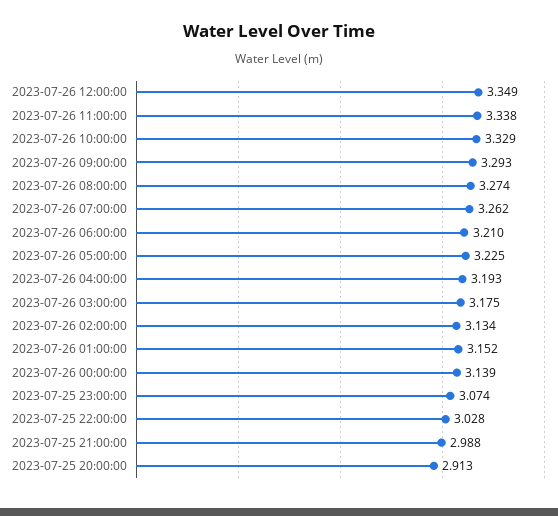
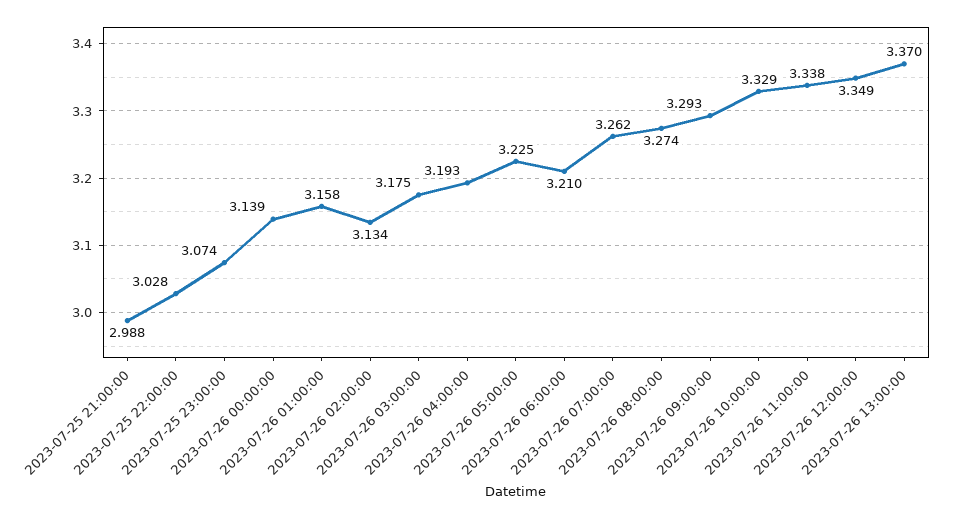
2023-07-26 01:00:00: 3.152 -> 3.158
2023-07-25 20:00:00: 2.913 -> none
2023-07-26 13:00:00: none -> 3.37

